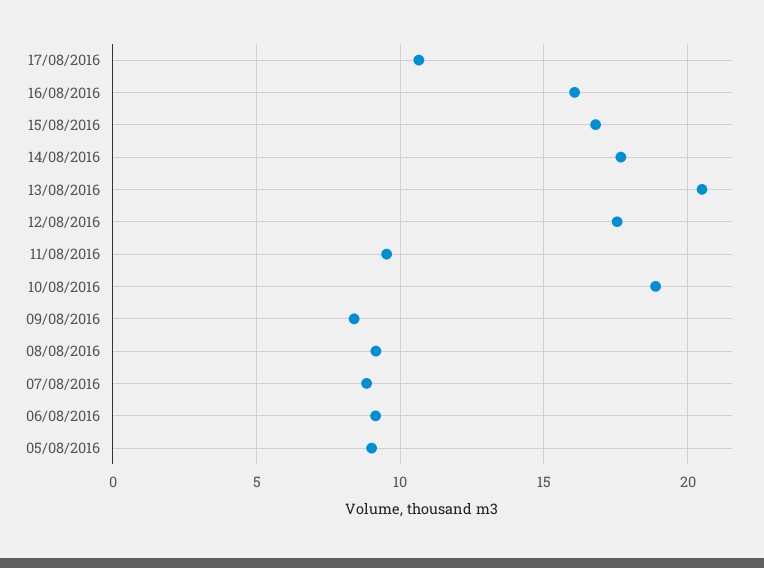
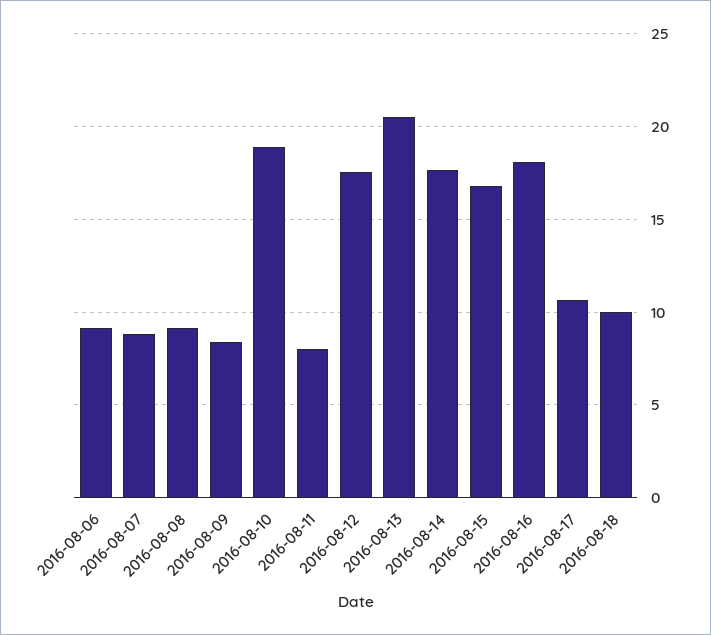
16/08/2016: 16 -> 18
11/08/2016: 9.5 -> 8
05/08/2016: 9 -> none
2016-08-18: none -> 10

